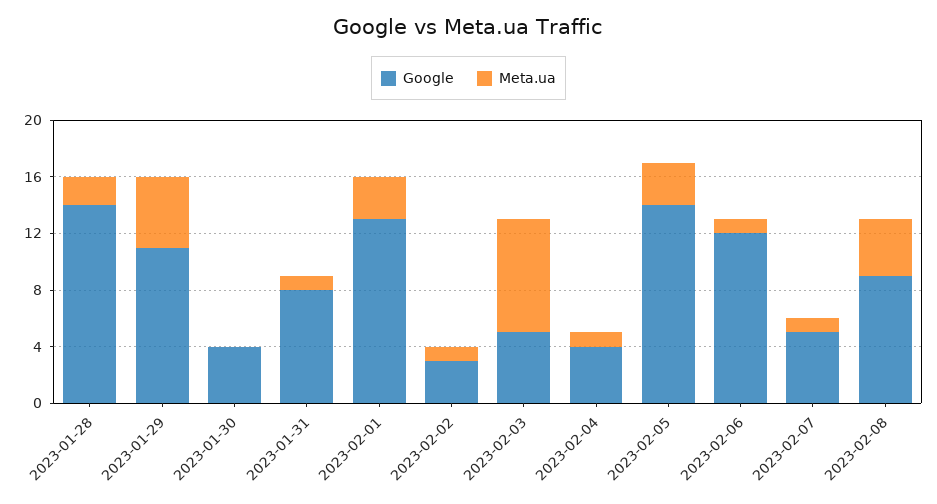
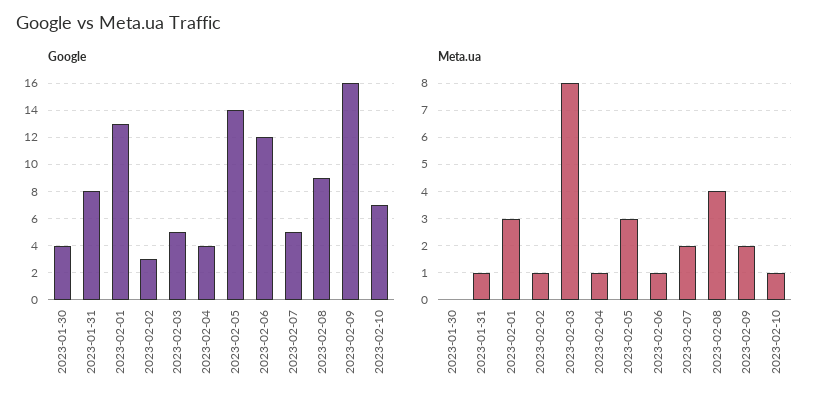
Google, 2023-01-28: 14 -> none
Meta.ua, 2023-01-28: 2 -> none
Google, 2023-01-29: 11 -> none
Meta.ua, 2023-01-29: 5 -> none
Meta.ua, 2023-02-07: 1 -> 2
Google, 2023-02-09: none -> 16
Google, 2023-02-10: none -> 7
Meta.ua, 2023-02-09: none -> 2
Meta.ua, 2023-02-10: none -> 1

